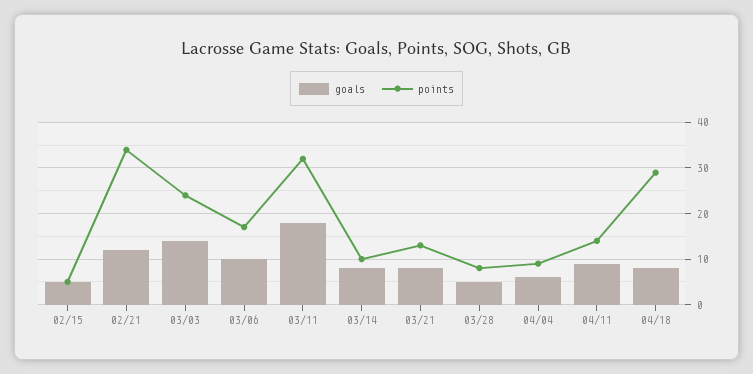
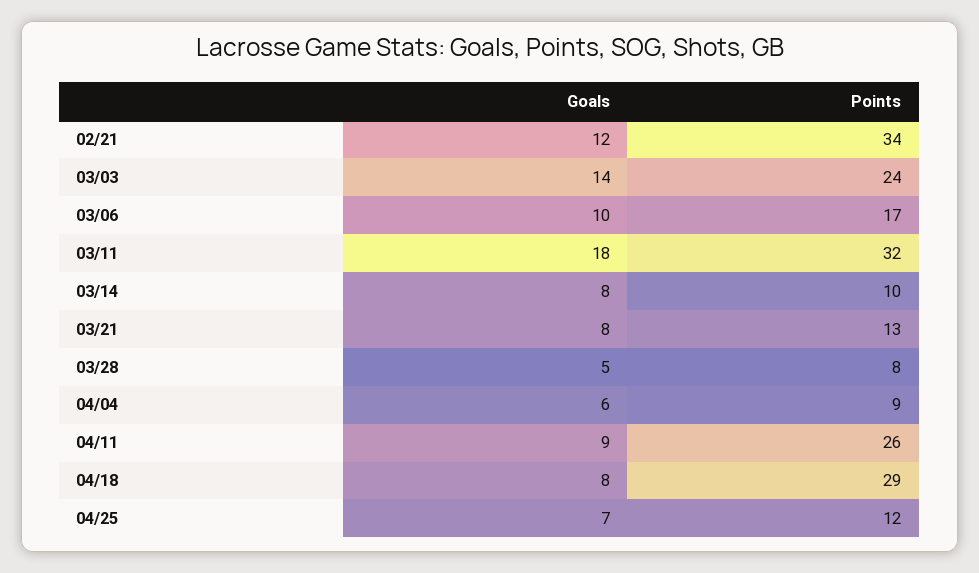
goals, 02/15: 5 -> none
points, 02/15: 5 -> none
points, 04/11: 15 -> 26
goals, 04/25: none -> 7
points, 04/25: none -> 12

